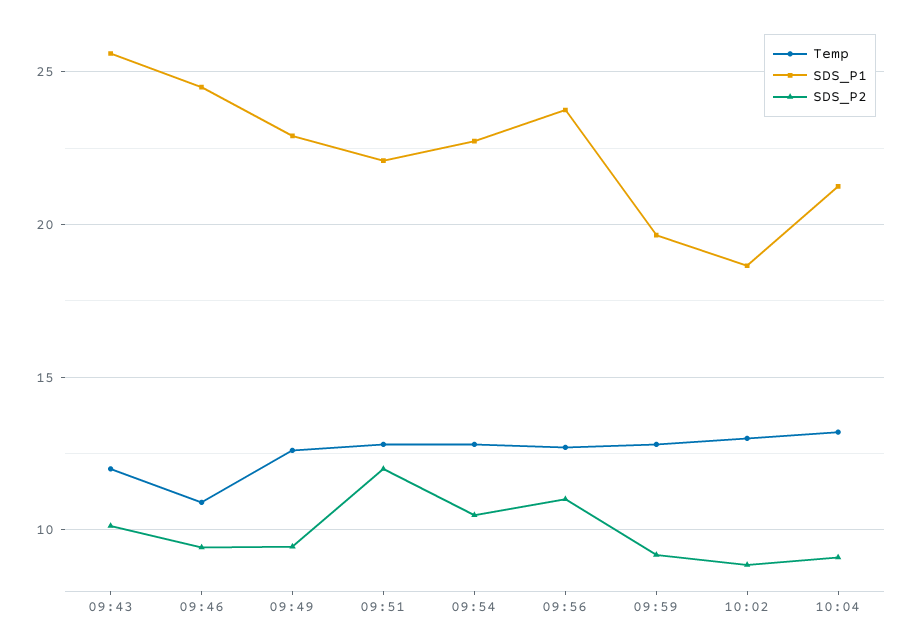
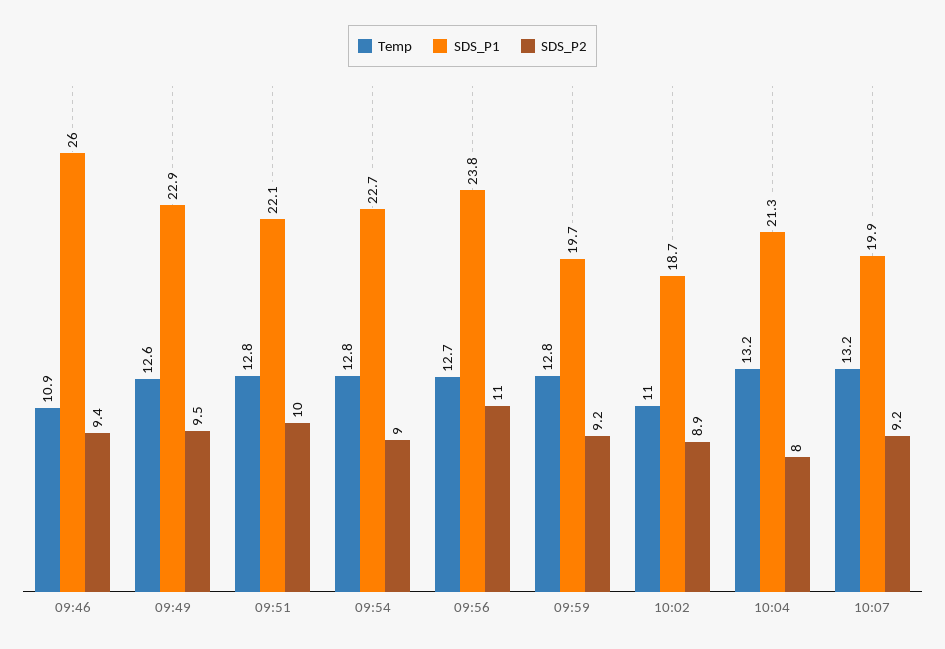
Temp, 09:43: 12 -> none
SDS_P1, 09:43: 25.5 -> none
SDS_P2, 09:43: 10 -> none
SDS_P1, 09:46: 24.5 -> 26
SDS_P2, 09:51: 12 -> 10
SDS_P2, 09:54: 10.5 -> 9
Temp, 10:02: 13 -> 11
SDS_P2, 10:04: 9 -> 8
Temp, 10:07: none -> 13.2
SDS_P1, 10:07: none -> 19.9
SDS_P2, 10:07: none -> 9.2

